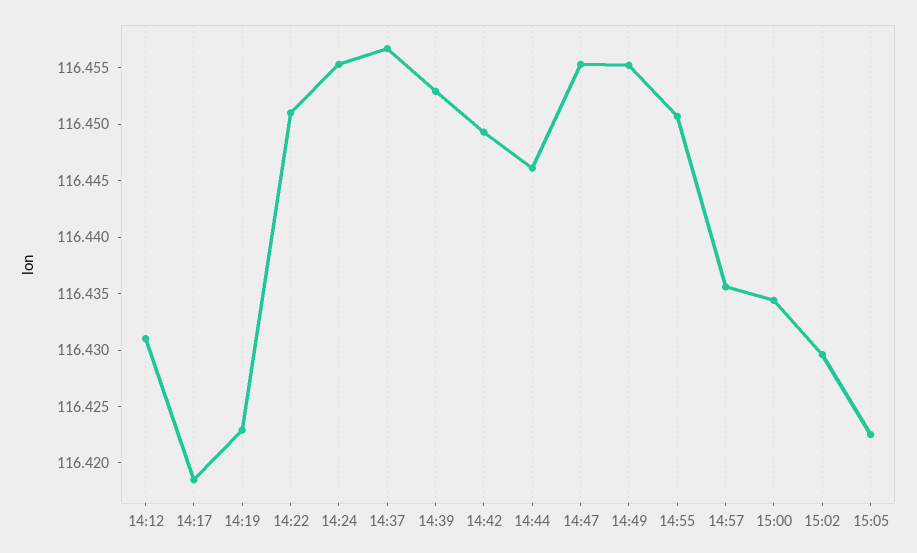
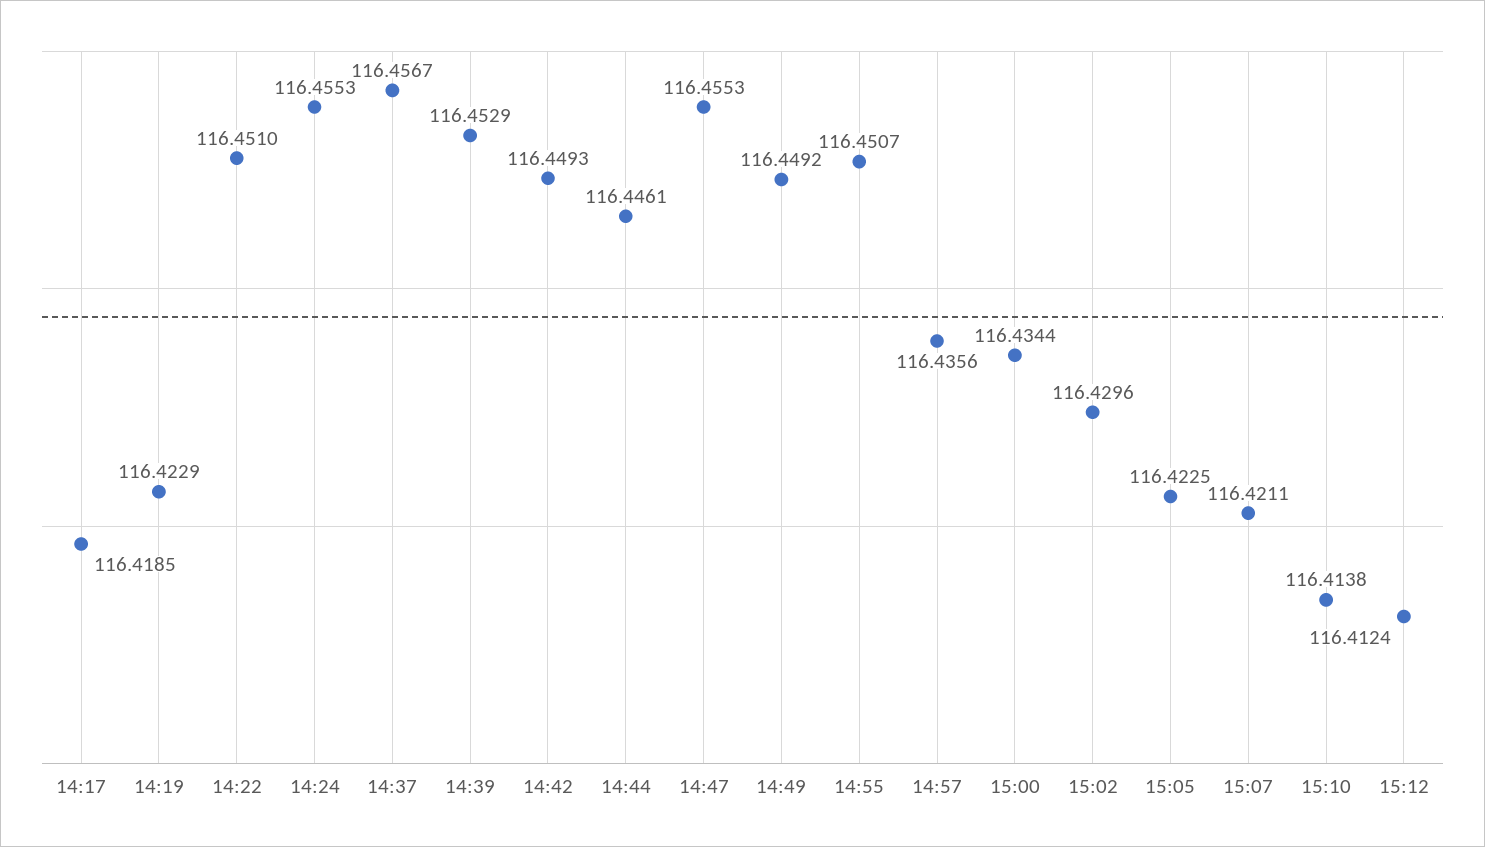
14:12: 116.431 -> none
14:49: 116.455 -> 116.4492
15:07: none -> 116.4211
15:10: none -> 116.4138
15:12: none -> 116.4124

